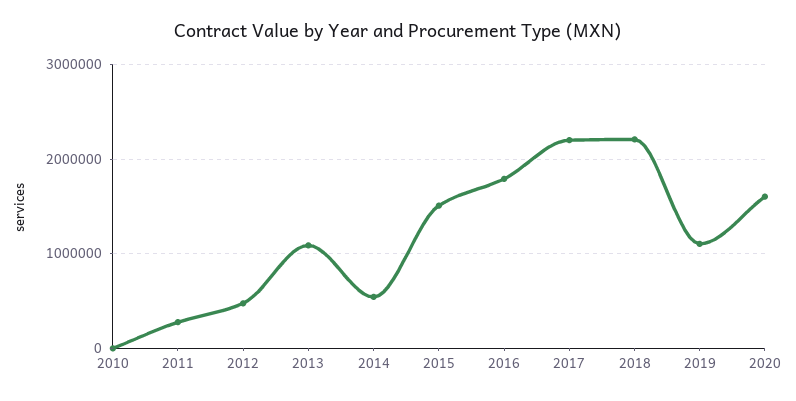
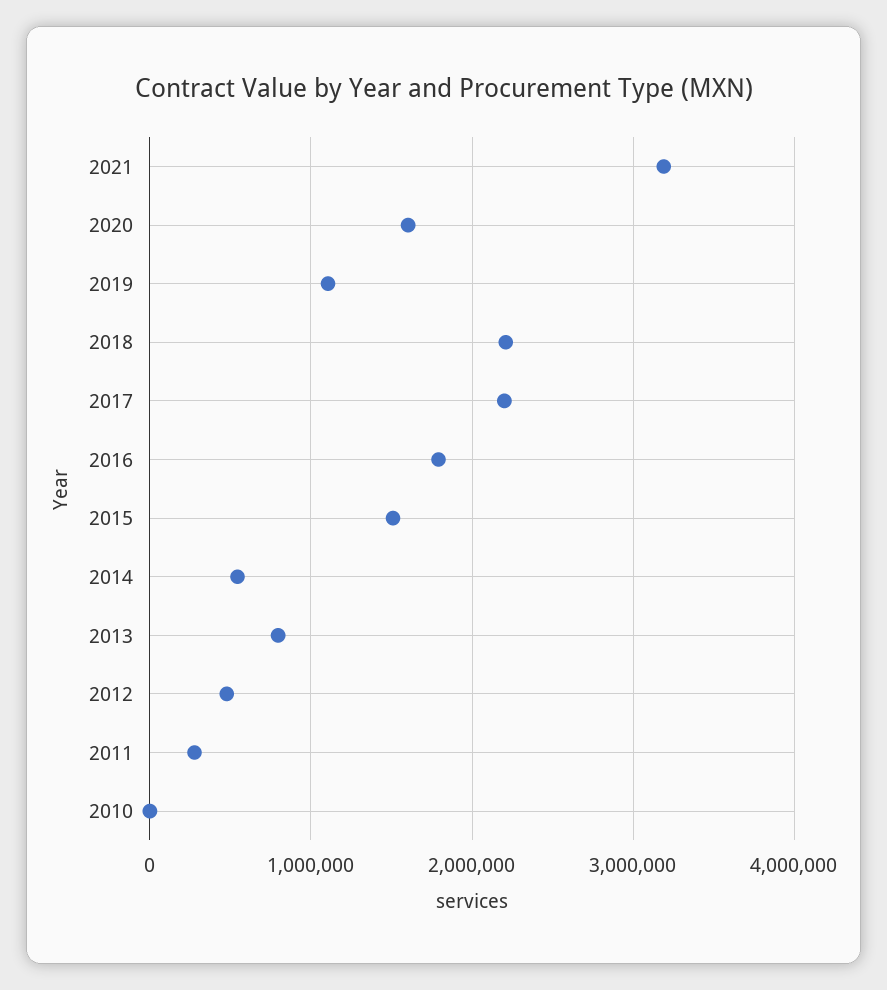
2013: 1100000 -> 800000
2021: none -> 3200000

